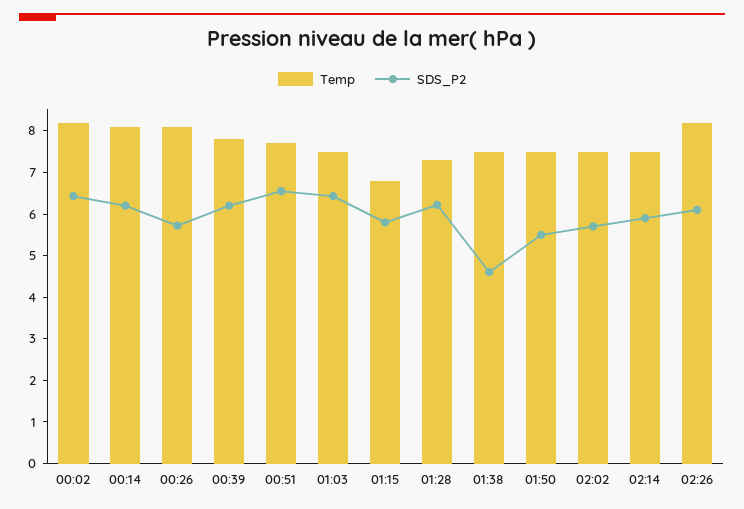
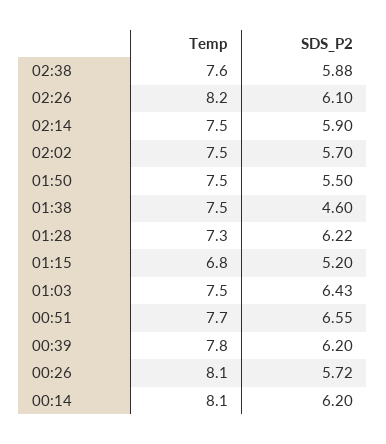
Temp, 00:02: 8.2 -> none
SDS_P2, 00:02: 6.4 -> none
SDS_P2, 01:15: 5.8 -> 5.2
Temp, 02:38: none -> 7.6
SDS_P2, 02:38: none -> 5.88

